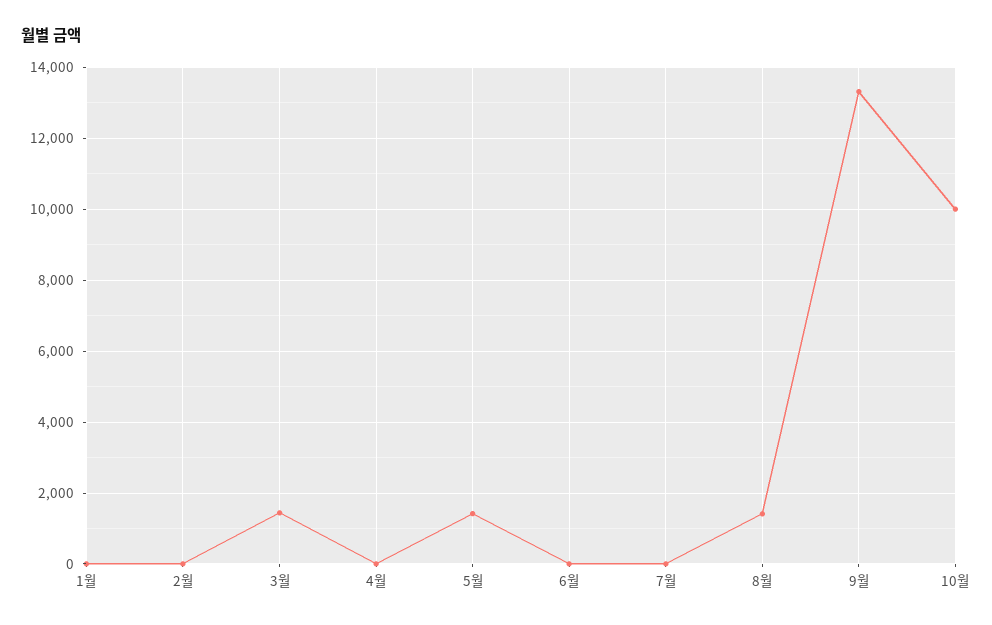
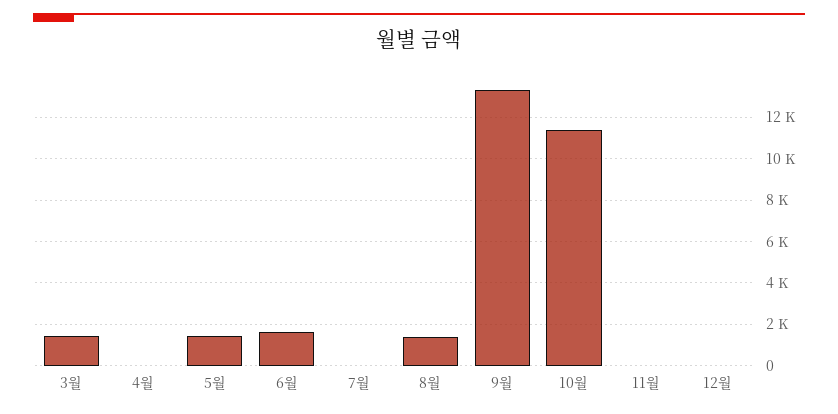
1월: 0 -> none
2월: 0 -> none
6월: 0 -> 1500
10월: 10000 -> 11500
11월: none -> 0
12월: none -> 0

